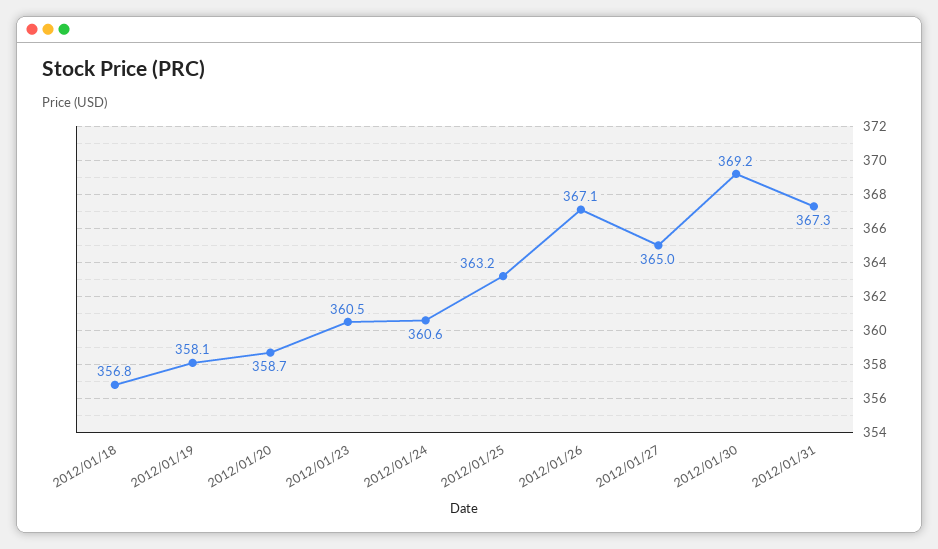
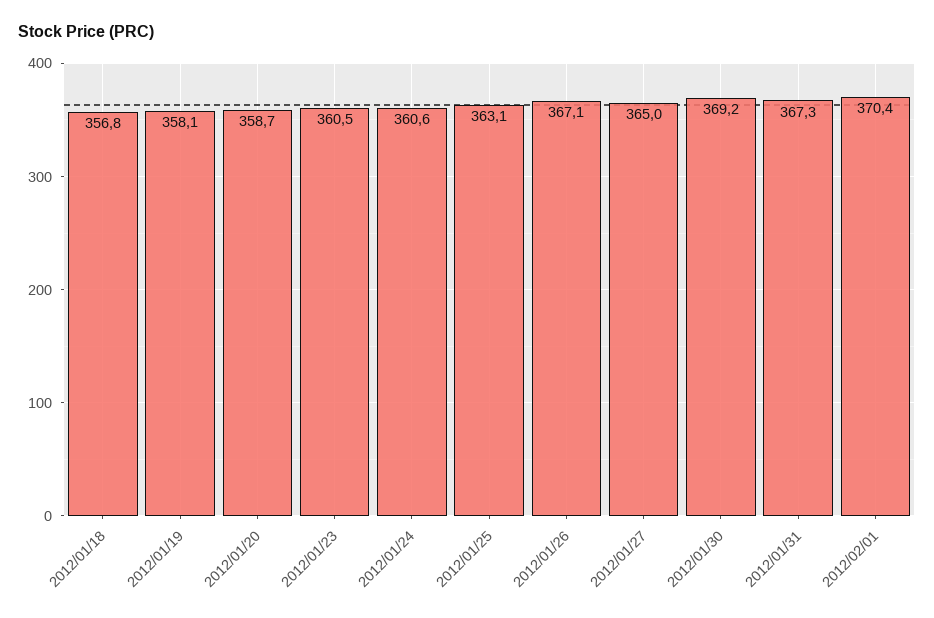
2012/01/25: 363.2 -> 363.1
2012/02/01: none -> 370.4

